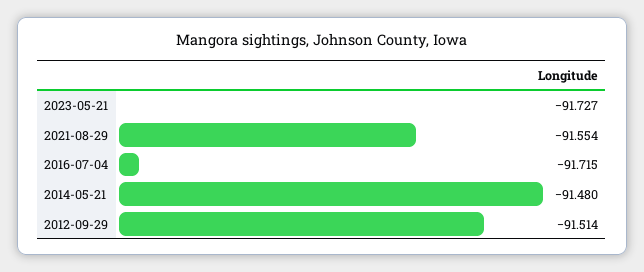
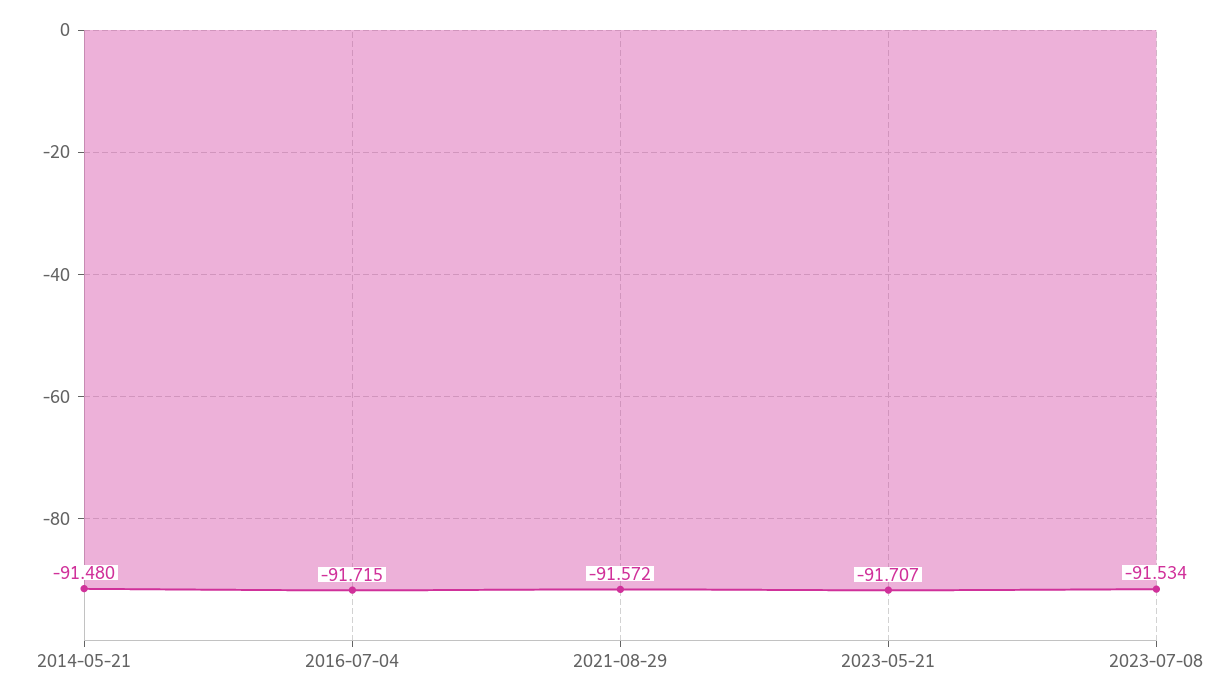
2023-05-21: -91.727 -> -91.707
2021-08-29: -91.554 -> -91.572
2012-09-29: -91.514 -> none
2023-07-08: none -> -91.534

